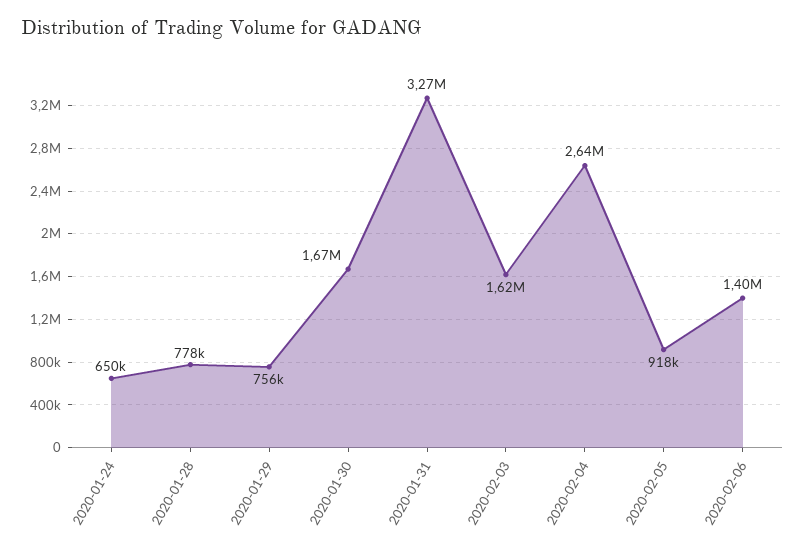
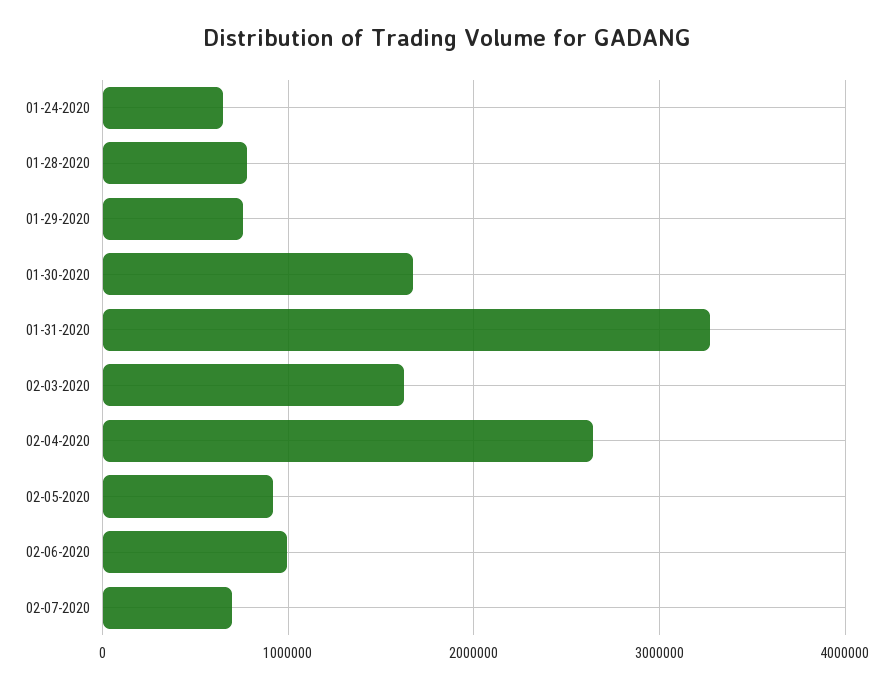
2020-02-06: 1400000 -> 1000000
02-07-2020: none -> 700000

